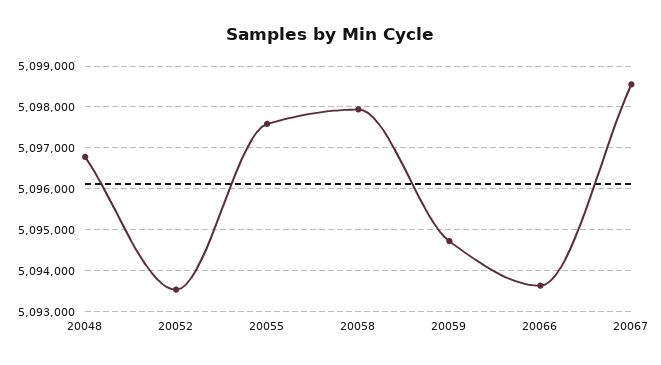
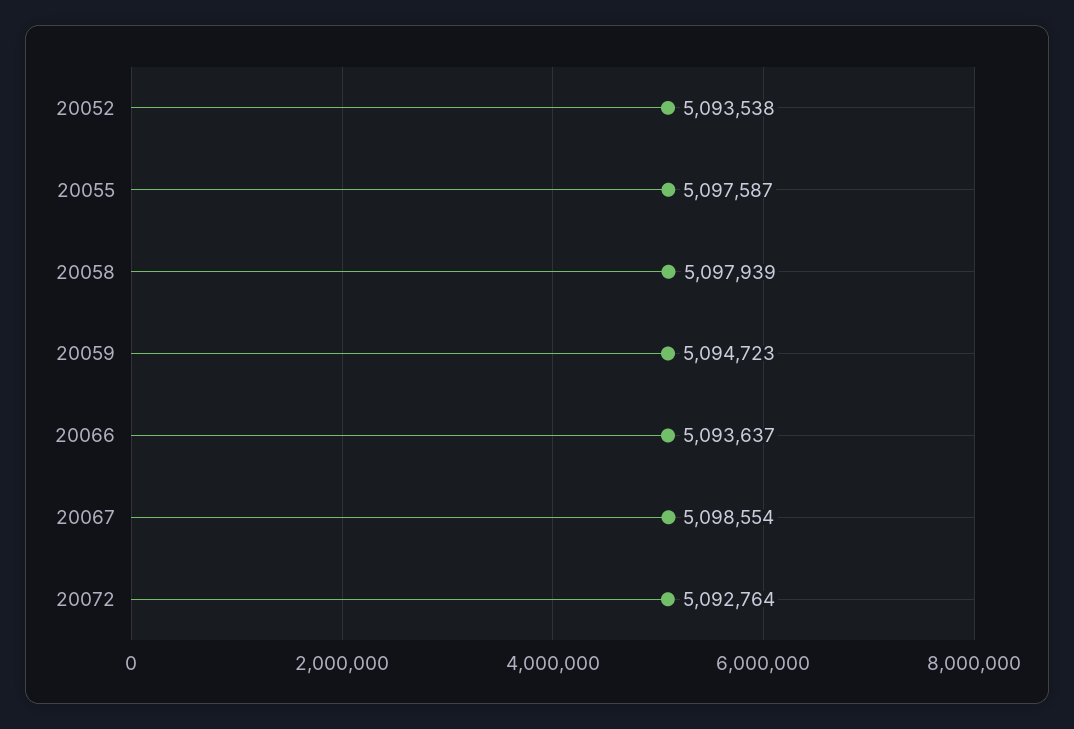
20048: 5096800 -> none
20072: none -> 5092764

